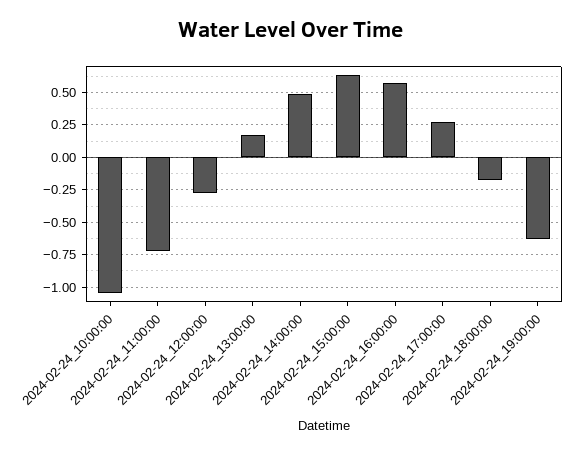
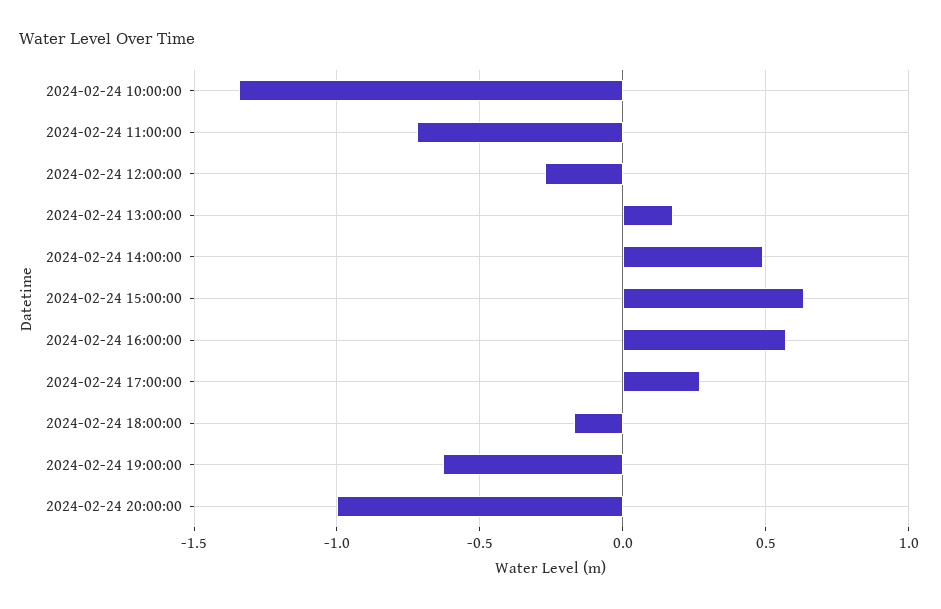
2024-02-24_10:00:00: -1.05 -> -1.35
2024-02-24 20:00:00: none -> -1

